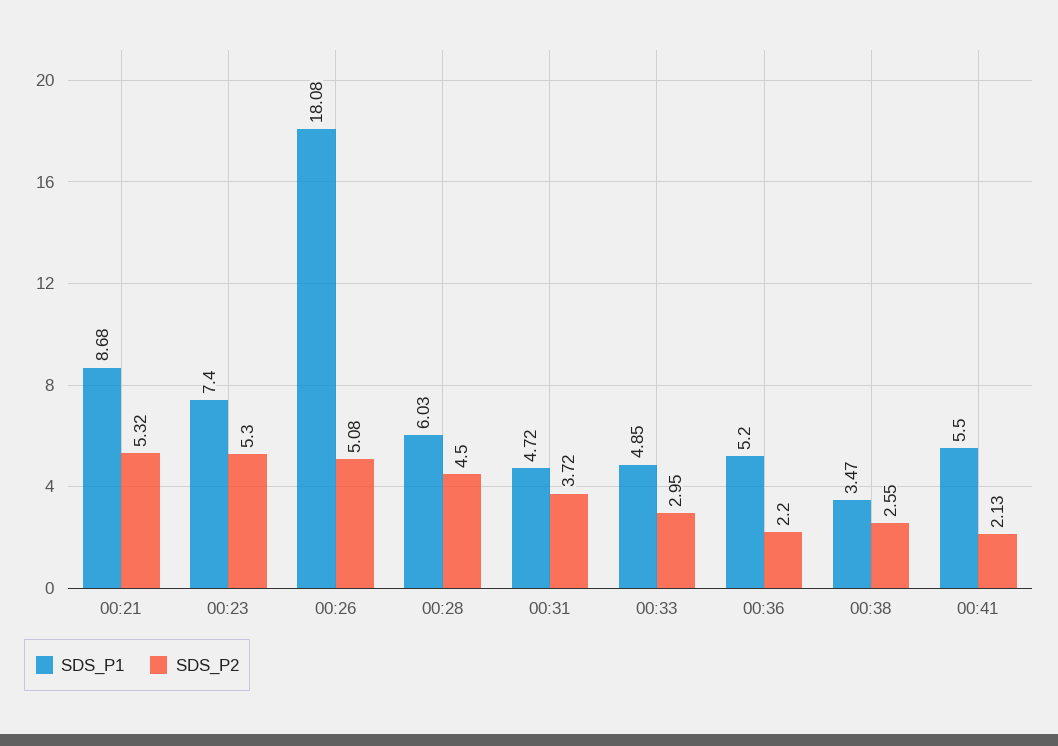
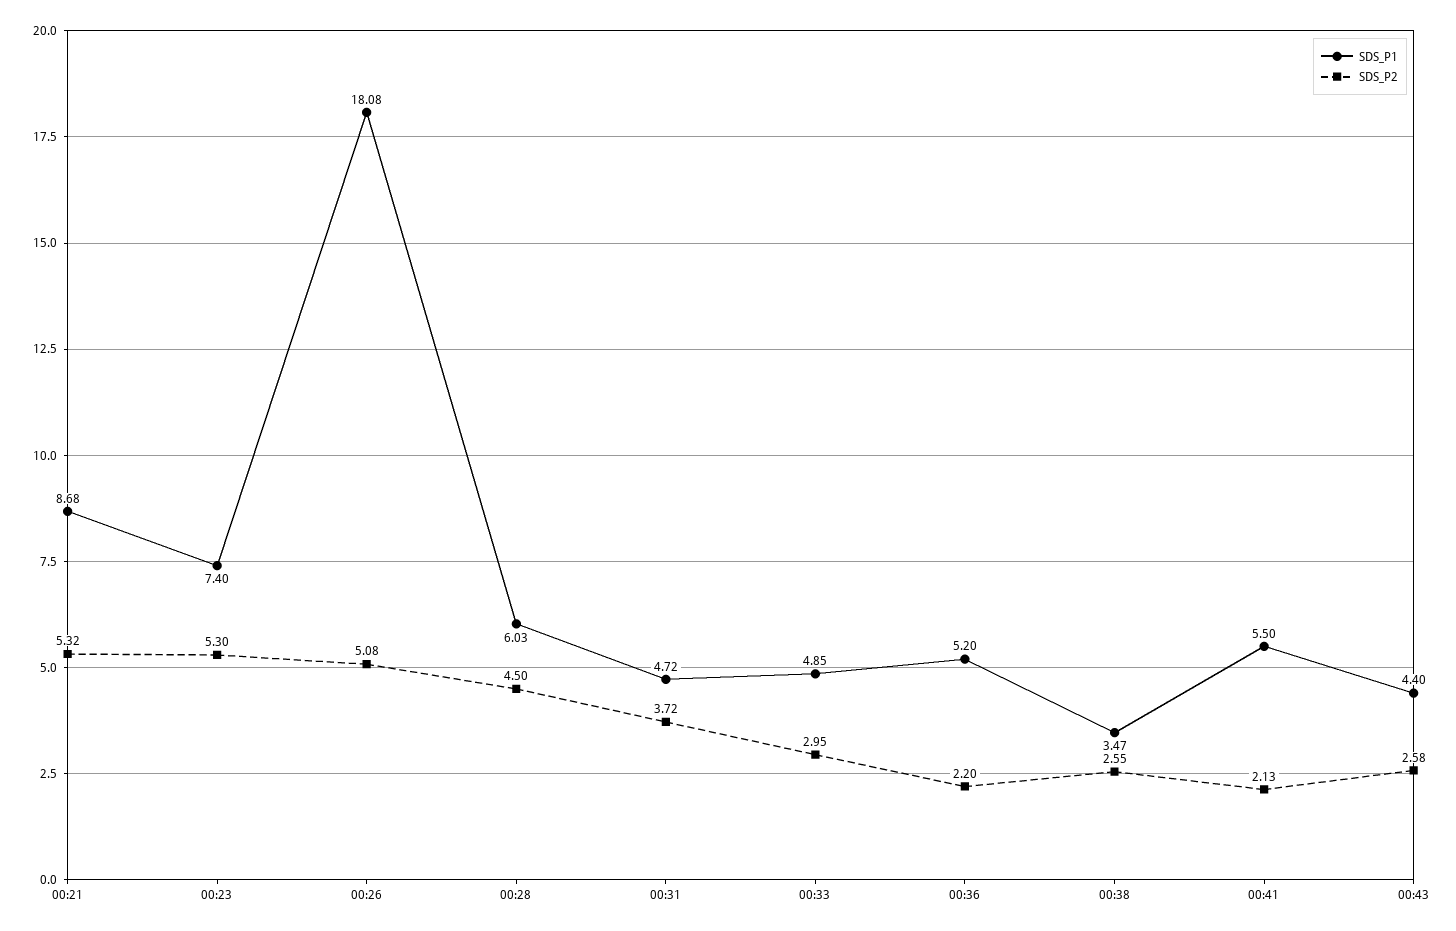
SDS_P1, 00:43: none -> 4.4
SDS_P2, 00:43: none -> 2.58

